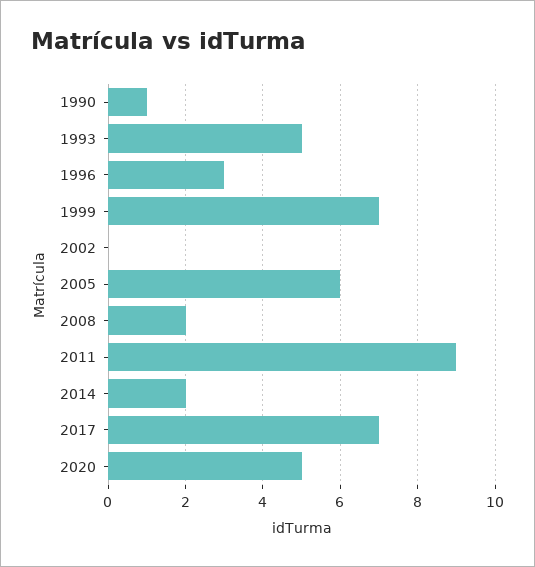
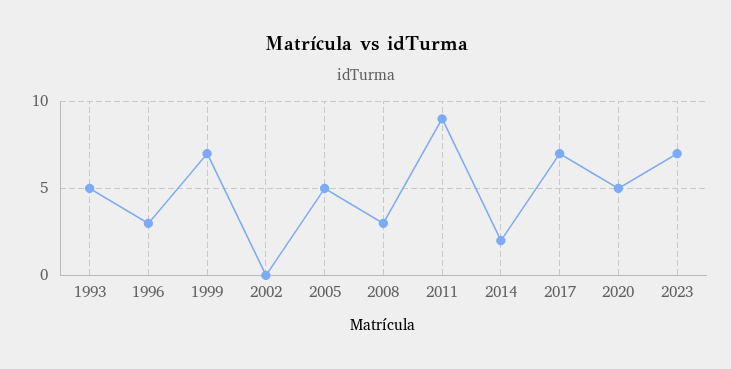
1990: 1 -> none
2005: 6 -> 5
2008: 2 -> 3
2023: none -> 7

